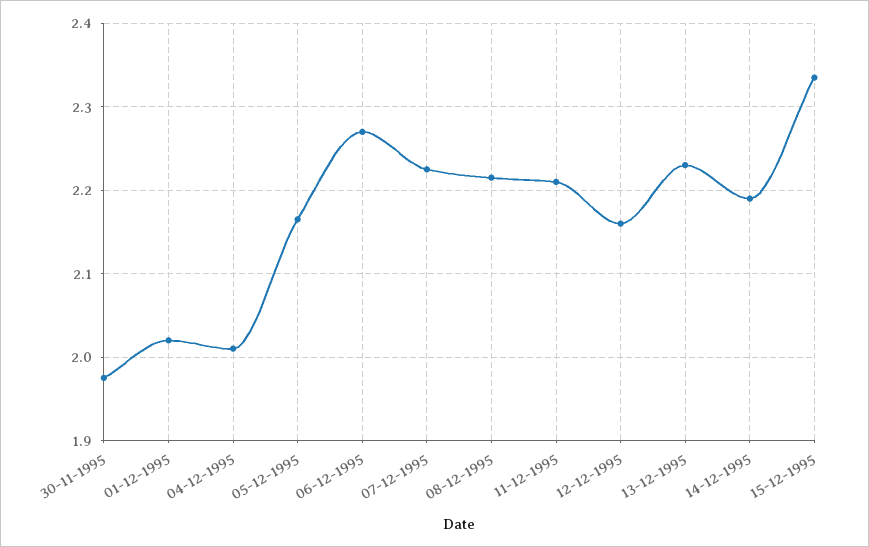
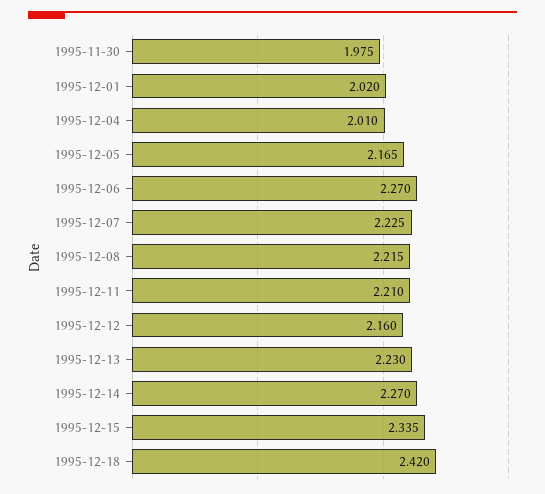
14-12-1995: 2.19 -> 2.27
1995-12-18: none -> 2.42

